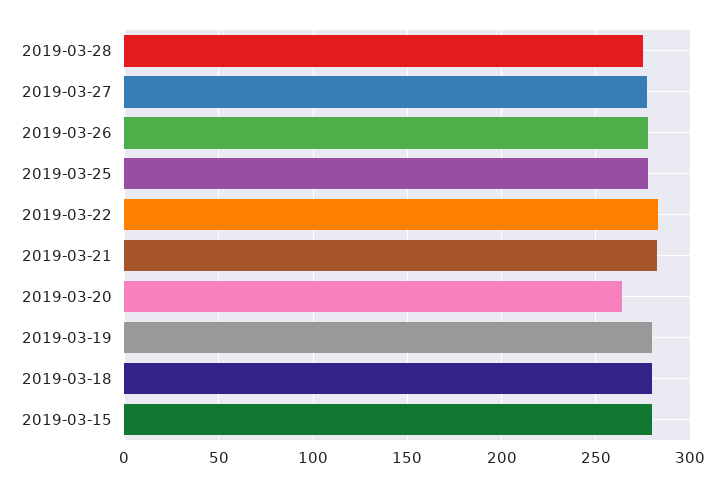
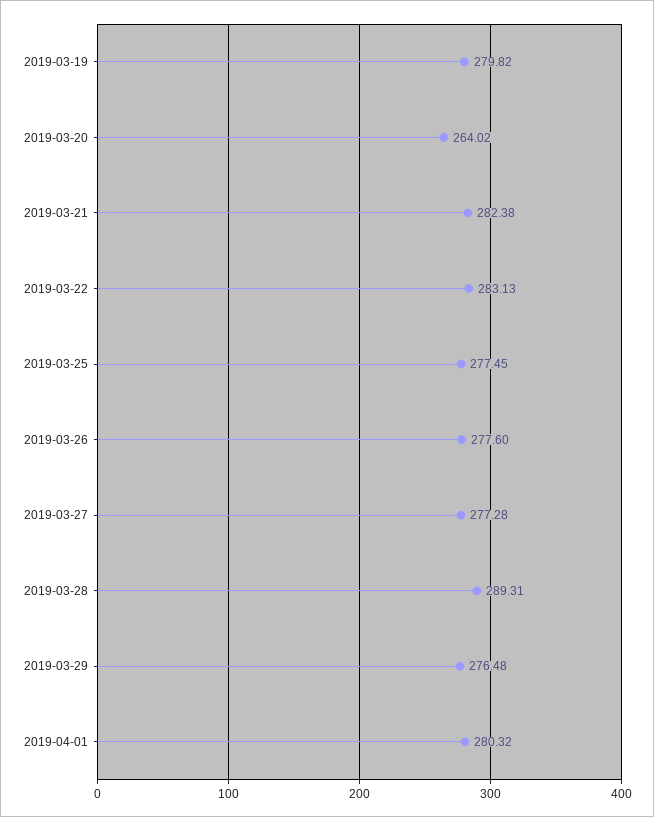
2019-03-28: 275 -> 289.31
2019-03-18: 280 -> none
2019-03-15: 280 -> none
2019-03-29: none -> 276.48
2019-04-01: none -> 280.32

